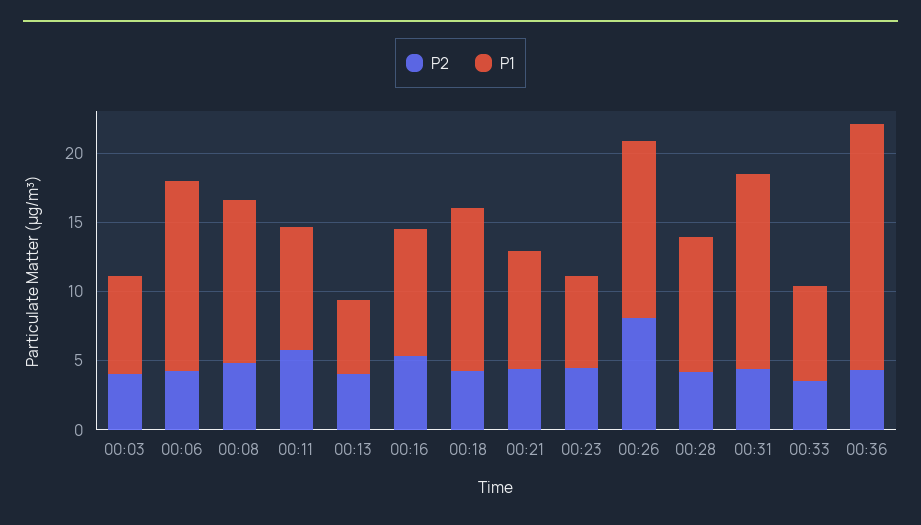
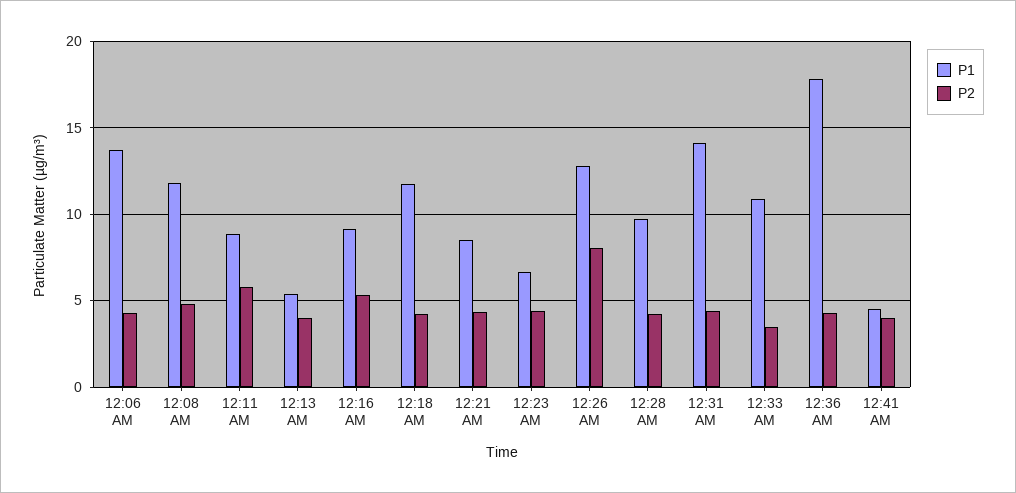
P2, 00:03: 4 -> none
P1, 00:03: 7 -> none
P1, 00:33: 7 -> 11
P1, 12:41 AM: none -> 4.5
P2, 12:41 AM: none -> 4

